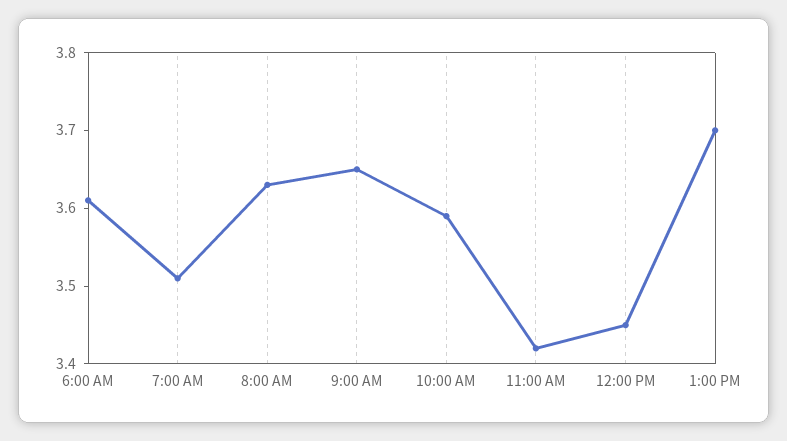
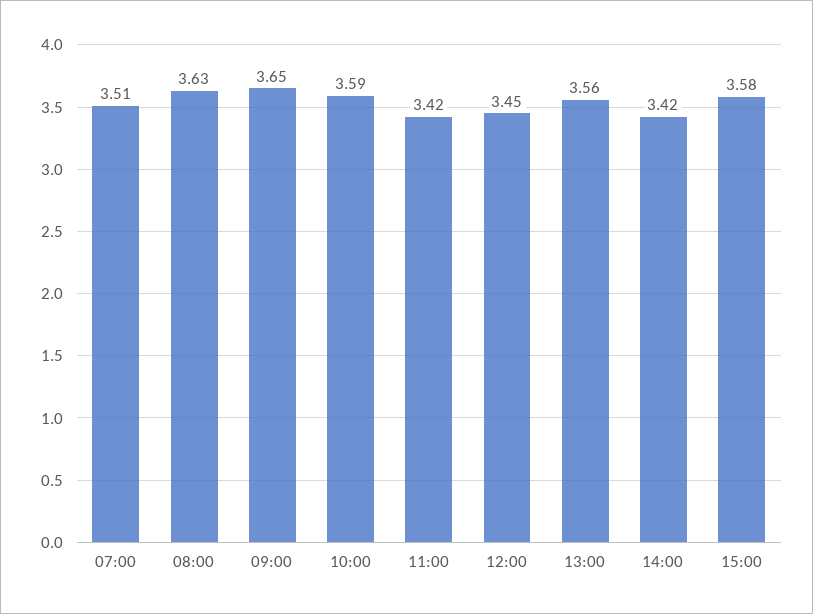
6:00 AM: 3.6 -> none
1:00 PM: 3.7 -> 3.56
14:00: none -> 3.42
15:00: none -> 3.58

